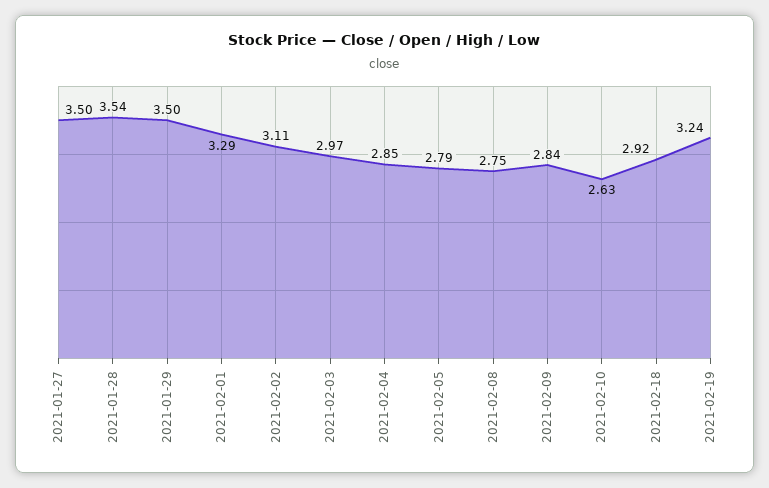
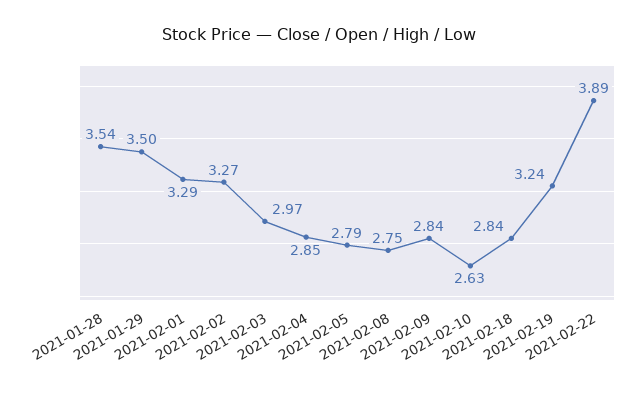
2021-01-27: 3.5 -> none
2021-02-02: 3.11 -> 3.27
2021-02-18: 2.92 -> 2.84
2021-02-22: none -> 3.89

